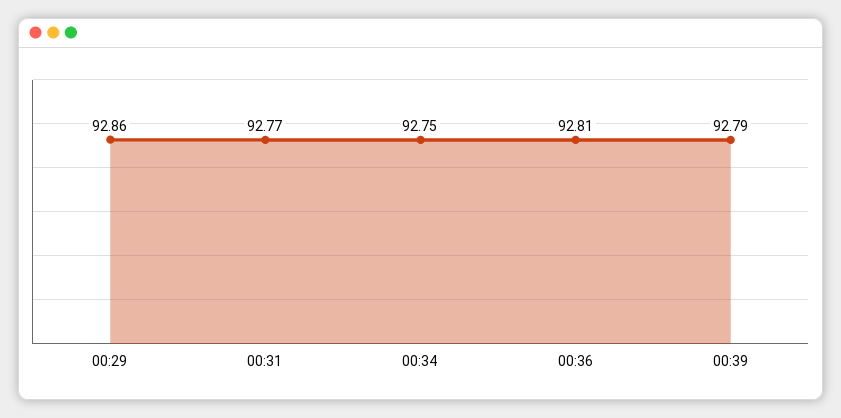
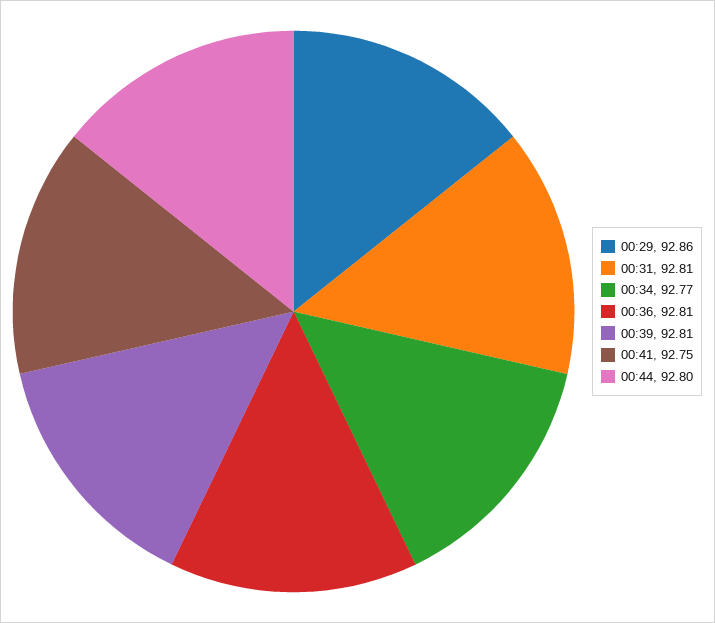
00:31: 92.77 -> 92.81
00:34: 92.75 -> 92.77
00:39: 92.79 -> 92.81
00:41: none -> 92.75
00:44: none -> 92.8

